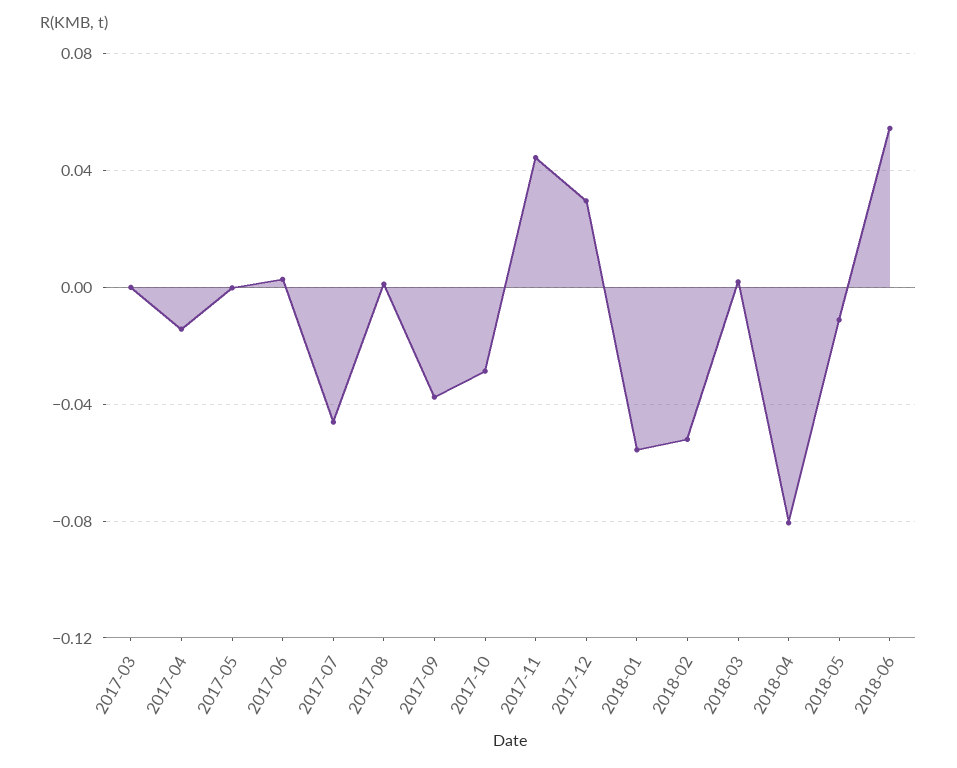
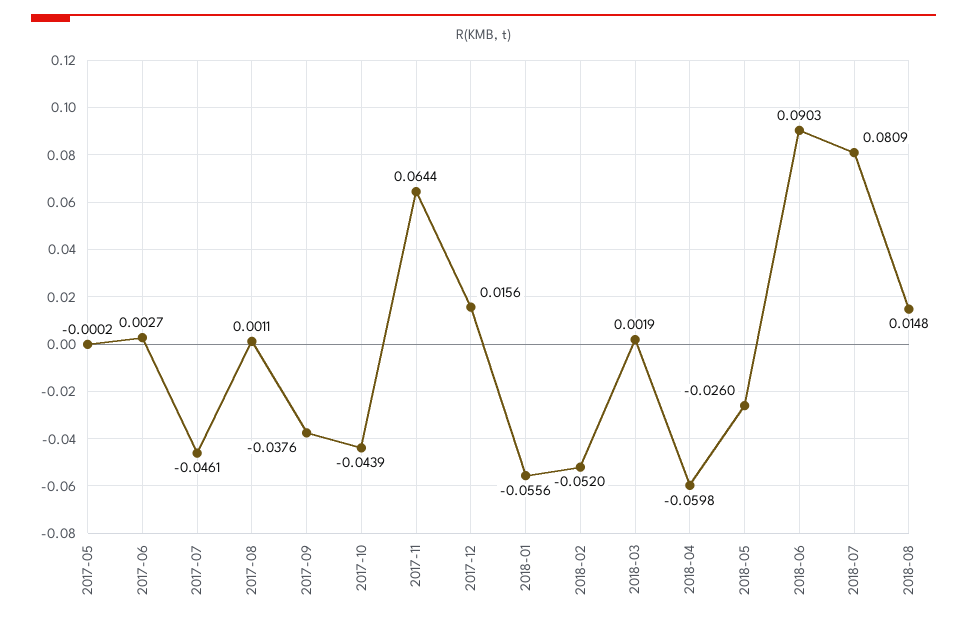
2017-03: 0 -> none
2017-04: -0.015 -> none
2017-10: -0.03 -> -0.0439
2017-11: 0.045 -> 0.0644
2017-12: 0.03 -> 0.0156
2018-04: -0.08 -> -0.0598
2018-05: -0.01 -> -0.026
2018-06: 0.055 -> 0.0903
2018-07: none -> 0.0809
2018-08: none -> 0.0148

